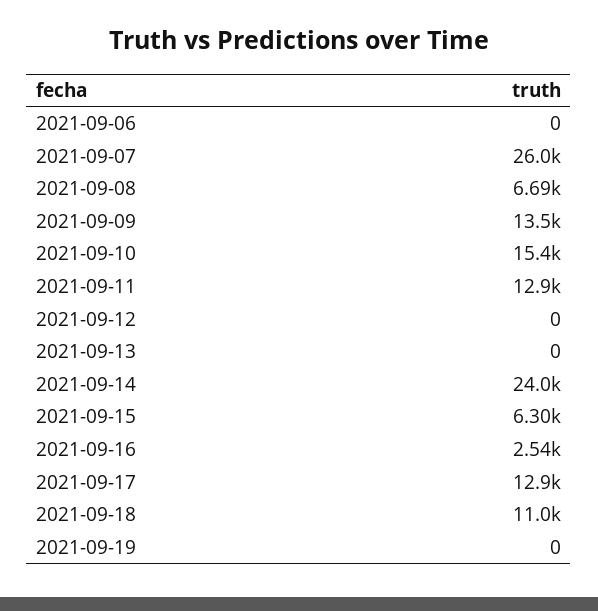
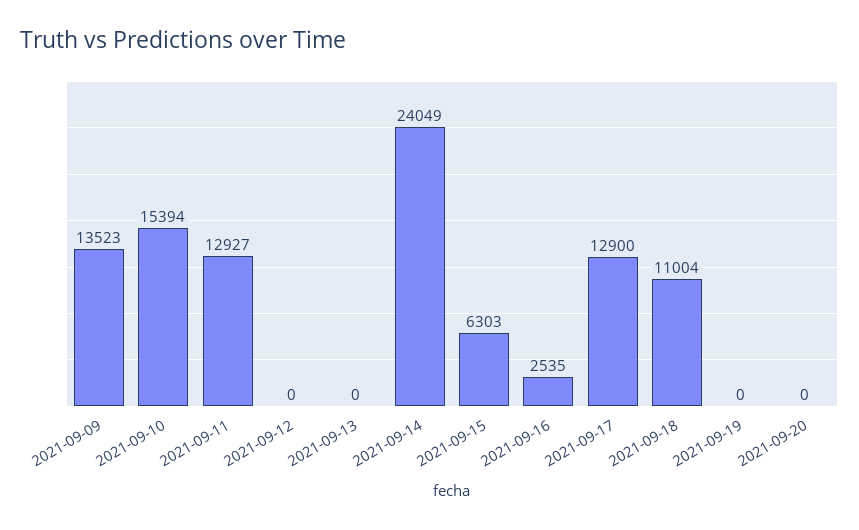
2021-09-06: 0 -> none
2021-09-07: 26000 -> none
2021-09-08: 6690 -> none
2021-09-20: none -> 0

